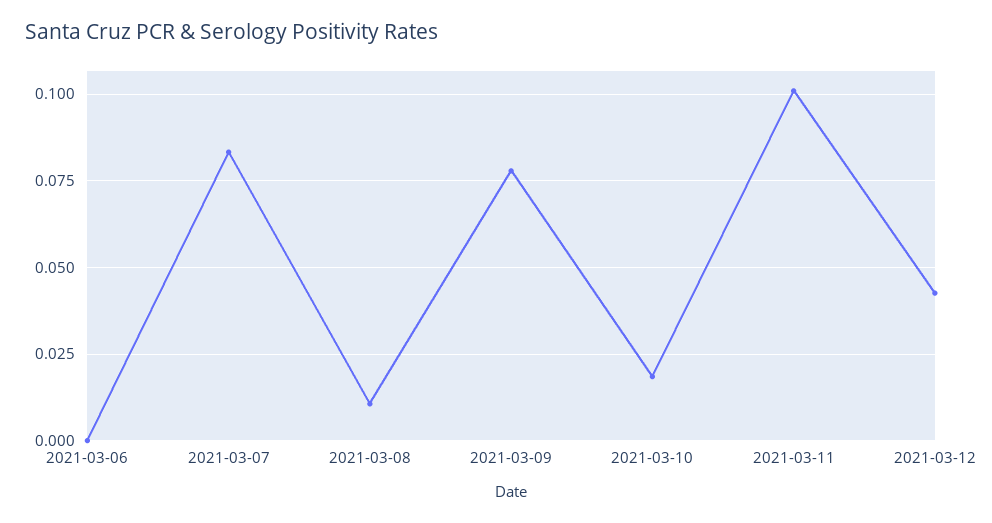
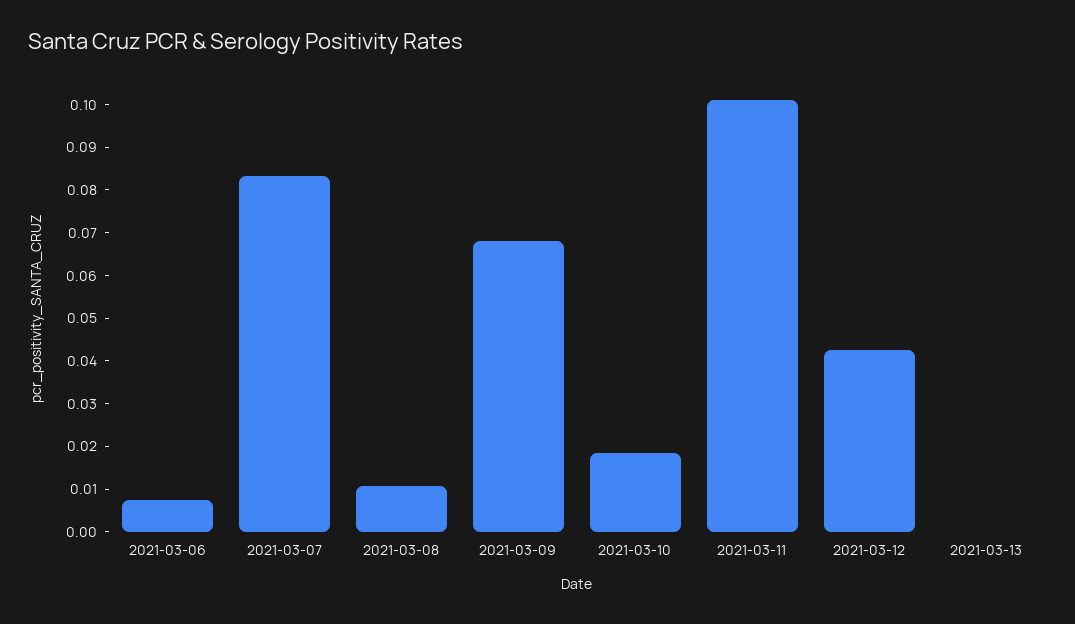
2021-03-06: 0 -> 0.008
2021-03-09: 0.0775 -> 0.068
2021-03-13: none -> 0

